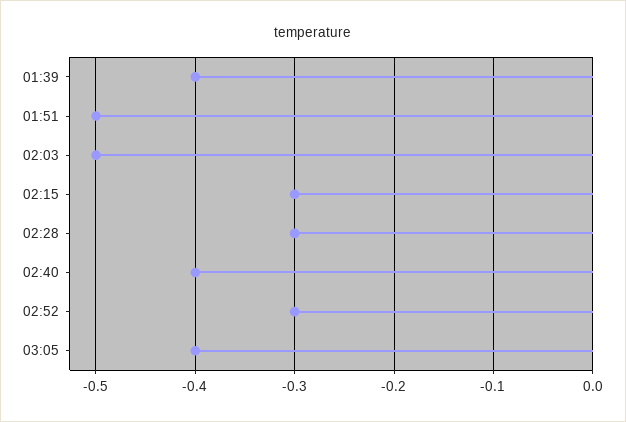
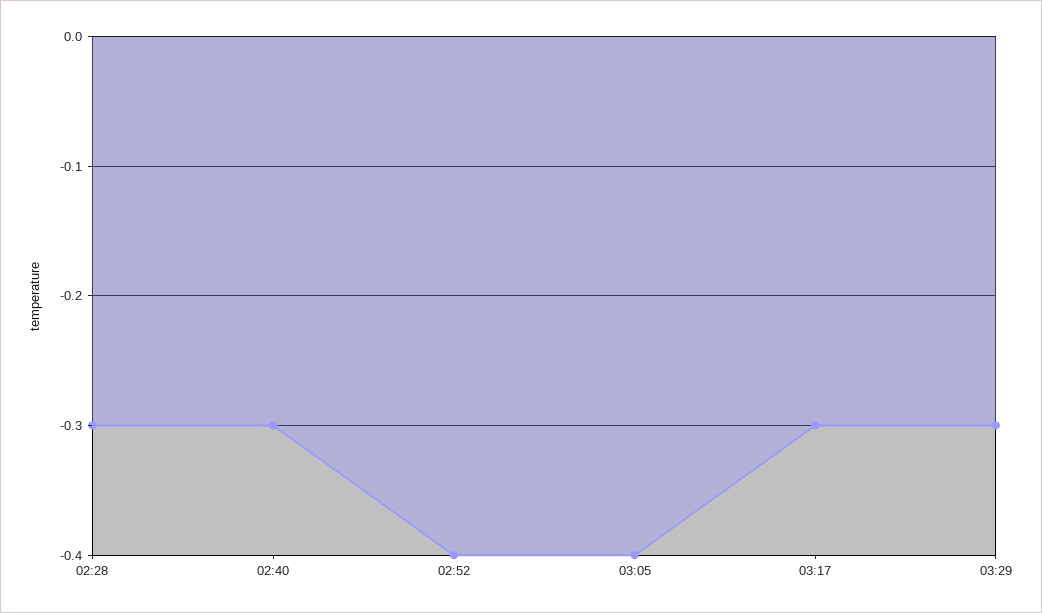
01:39: -0.4 -> none
01:51: -0.5 -> none
02:03: -0.5 -> none
02:15: -0.3 -> none
02:40: -0.4 -> -0.3
02:52: -0.3 -> -0.4
03:17: none -> -0.3
03:29: none -> -0.3

